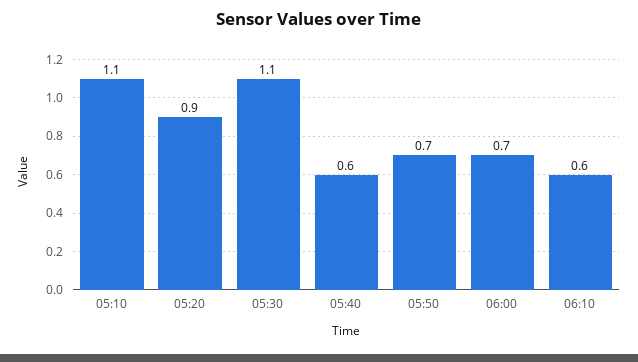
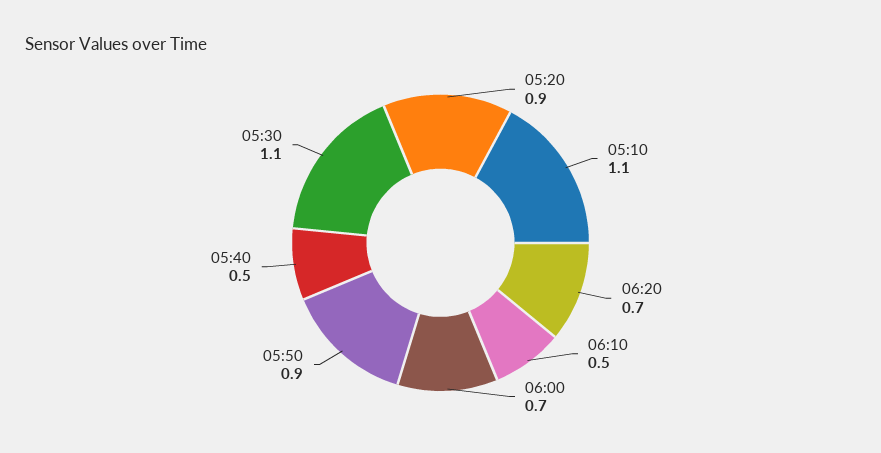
05:40: 0.6 -> 0.5
05:50: 0.7 -> 0.9
06:10: 0.6 -> 0.5
06:20: none -> 0.7

